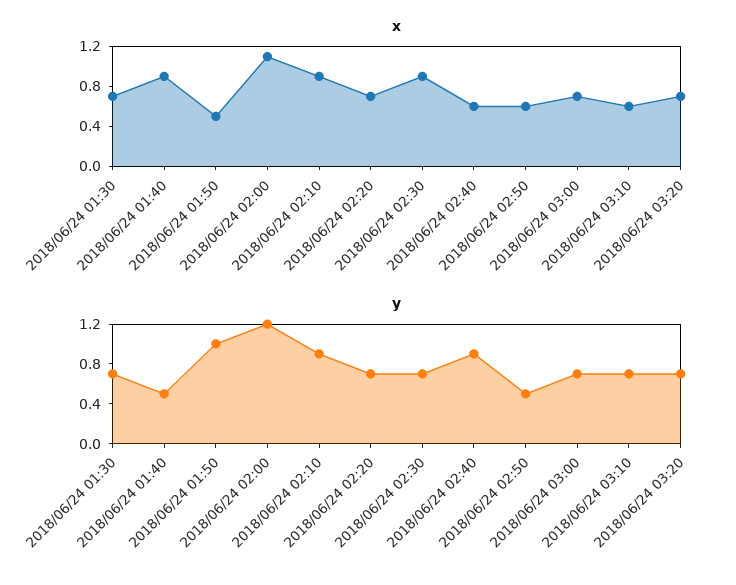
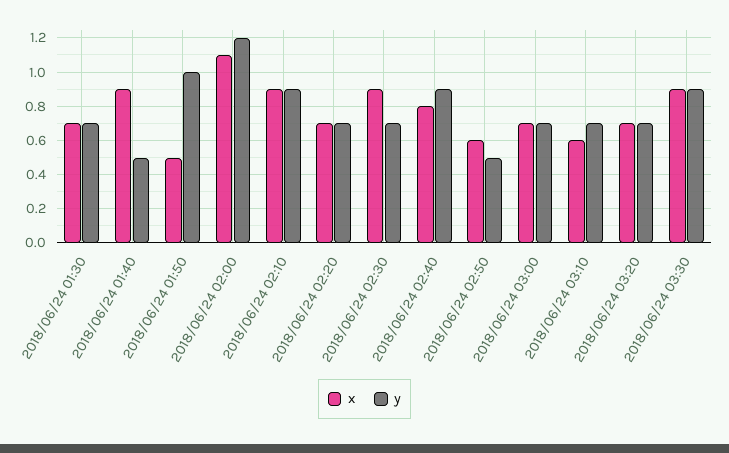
x, 2018/06/24 02:40: 0.6 -> 0.8
x, 2018/06/24 03:30: none -> 0.9
y, 2018/06/24 03:30: none -> 0.9

